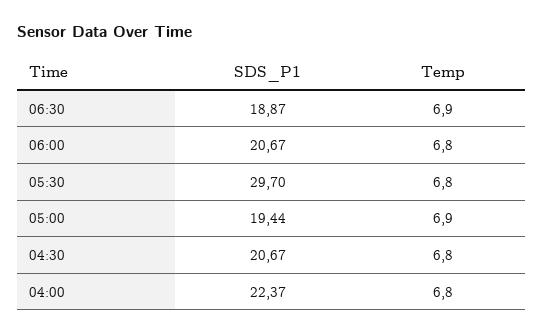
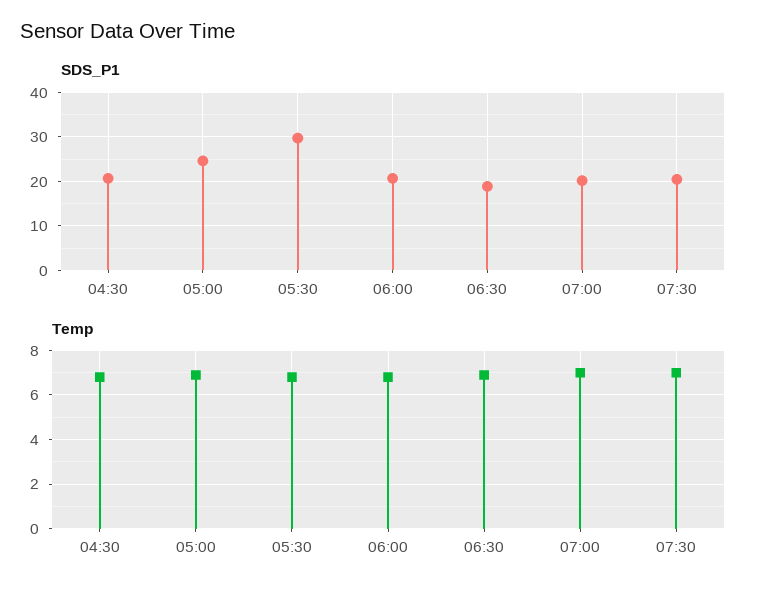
SDS_P1, 05:00: 19.44 -> 24
SDS_P1, 04:00: 22.37 -> none
Temp, 04:00: 6.8 -> none
SDS_P1, 07:00: none -> 20
SDS_P1, 07:30: none -> 20
Temp, 07:00: none -> 7
Temp, 07:30: none -> 7

